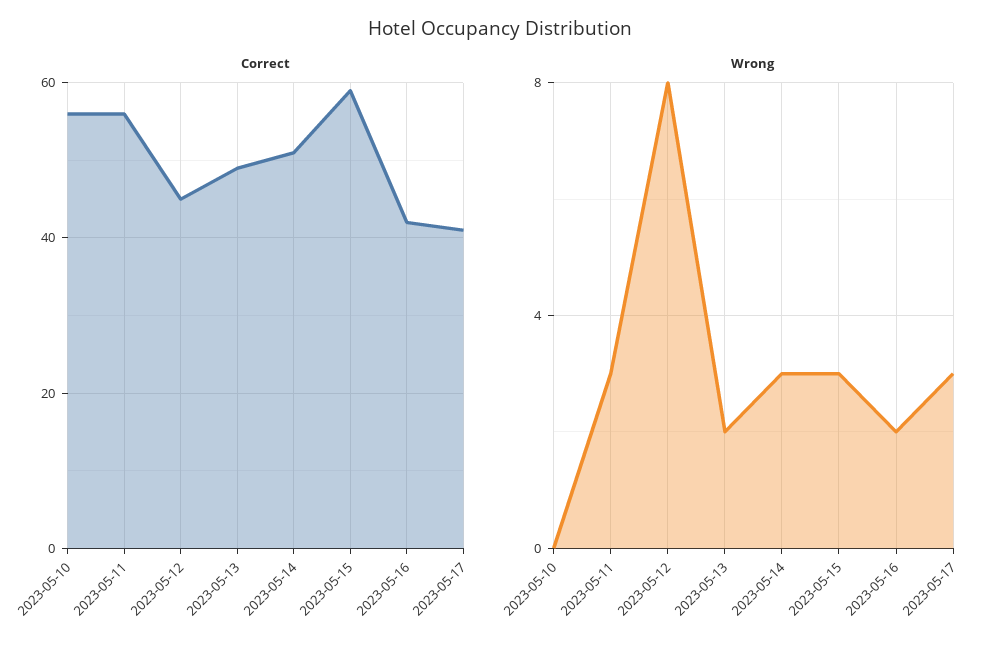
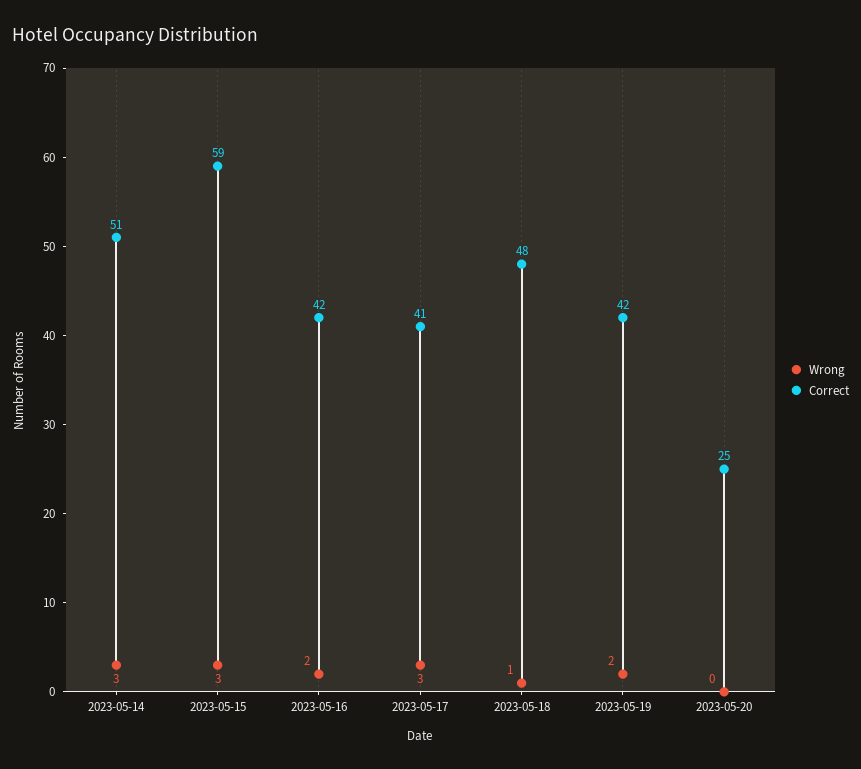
Correct, 2023-05-10: 55 -> none
Correct, 2023-05-11: 55 -> none
Correct, 2023-05-12: 45 -> none
Correct, 2023-05-13: 50 -> none
Wrong, 2023-05-10: 0 -> none
Wrong, 2023-05-11: 3 -> none
Wrong, 2023-05-12: 8 -> none
Wrong, 2023-05-13: 2 -> none
Wrong, 2023-05-18: none -> 1
Correct, 2023-05-18: none -> 48
Wrong, 2023-05-19: none -> 2
Correct, 2023-05-19: none -> 42
Wrong, 2023-05-20: none -> 0
Correct, 2023-05-20: none -> 25

